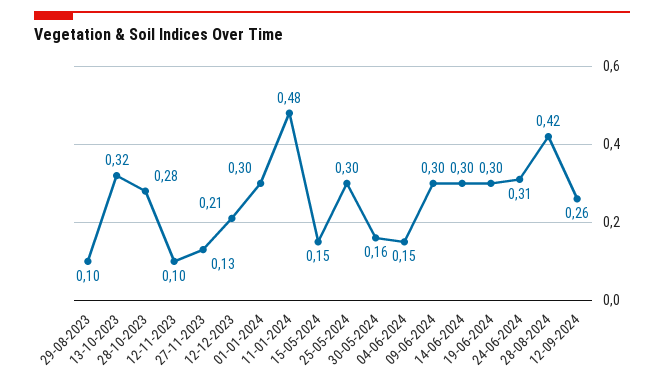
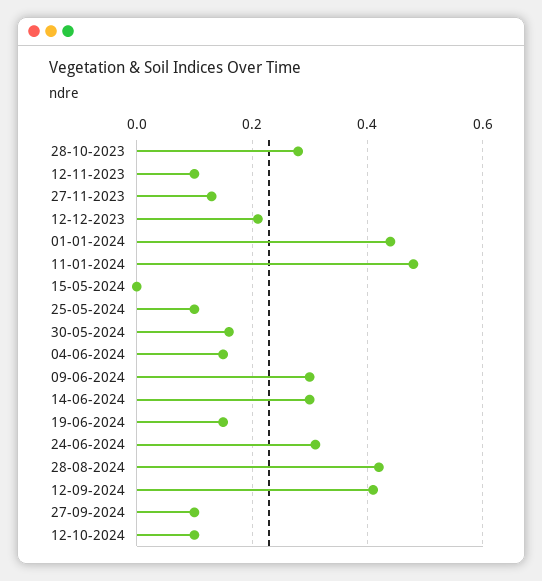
29-08-2023: 0.1 -> none
13-10-2023: 0.32 -> none
01-01-2024: 0.3 -> 0.45
15-05-2024: 0.15 -> 0
25-05-2024: 0.3 -> 0.1
19-06-2024: 0.3 -> 0.15
12-09-2024: 0.26 -> 0.4
27-09-2024: none -> 0.1
12-10-2024: none -> 0.1

